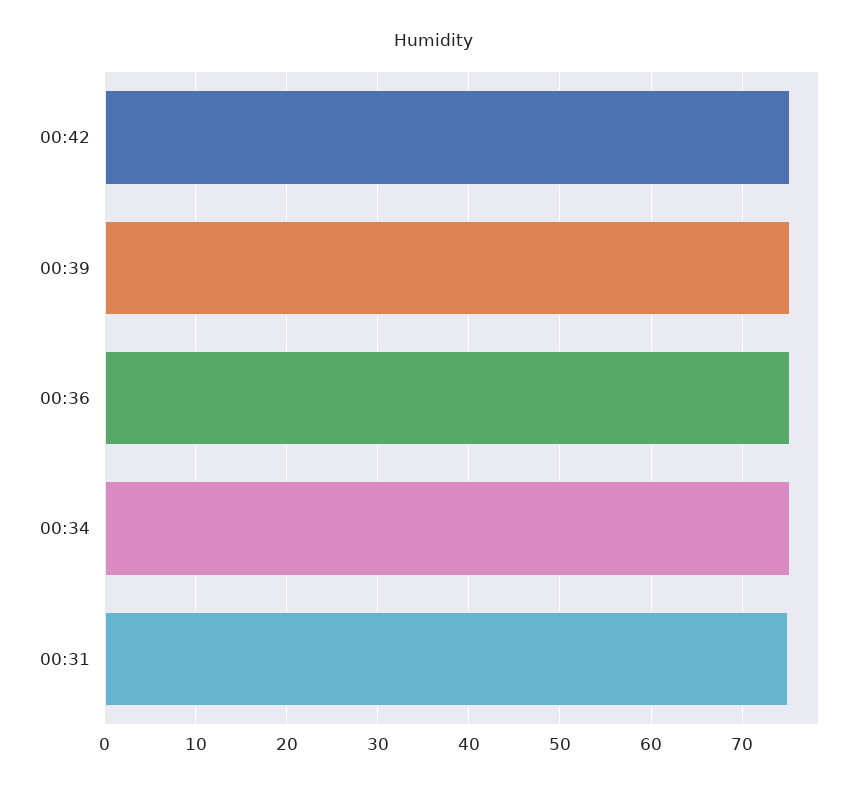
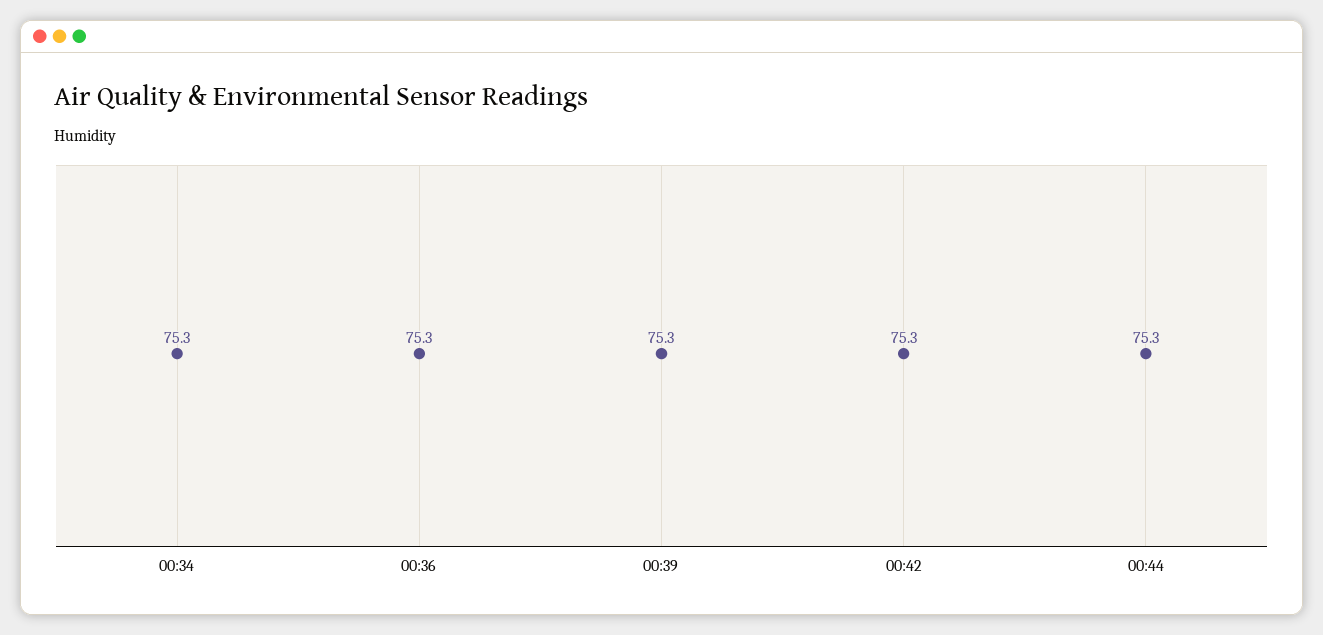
00:31: 75 -> none
00:44: none -> 75.3

